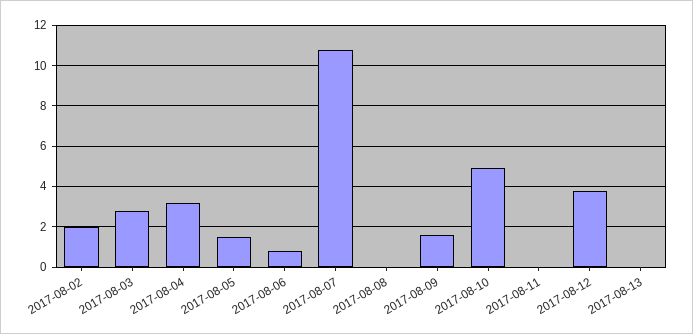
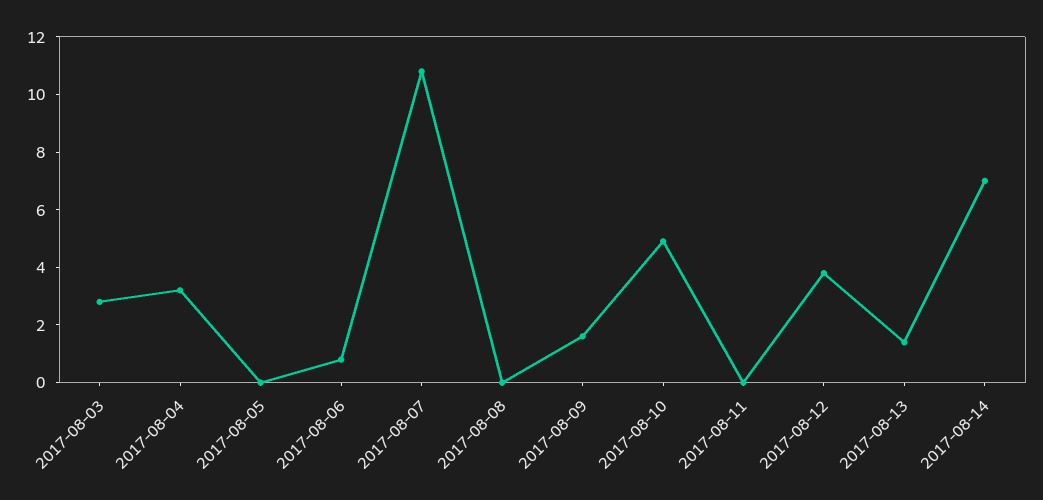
2017-08-02: 2 -> none
2017-08-05: 1.5 -> 0
2017-08-13: 0 -> 1.5
2017-08-14: none -> 7

